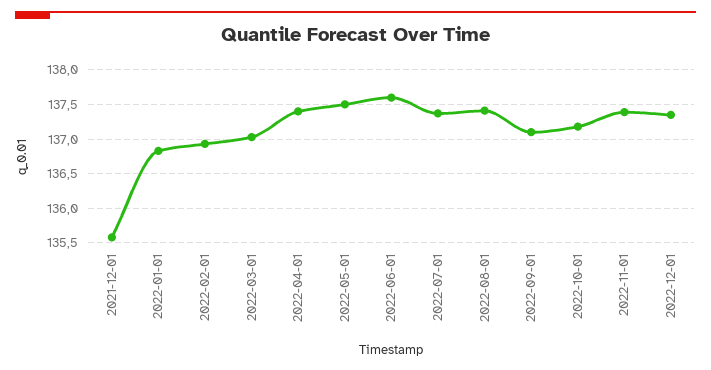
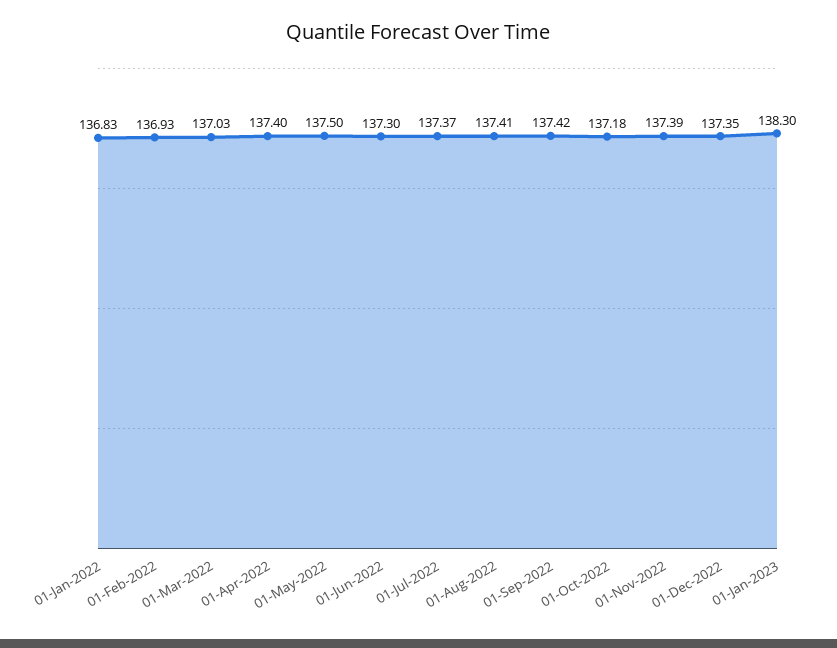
2021-12-01: 135.6 -> none
2022-06-01: 137.6 -> 137.3
2022-09-01: 137.1 -> 137.42
01-Jan-2023: none -> 138.3

